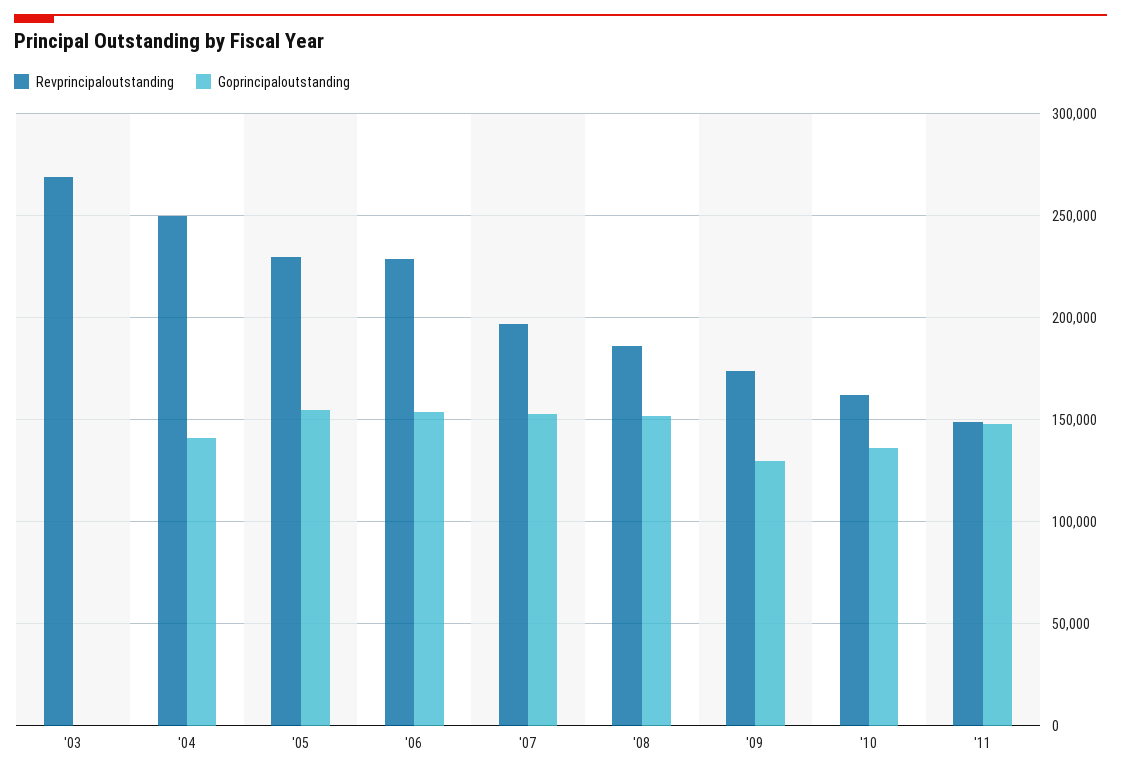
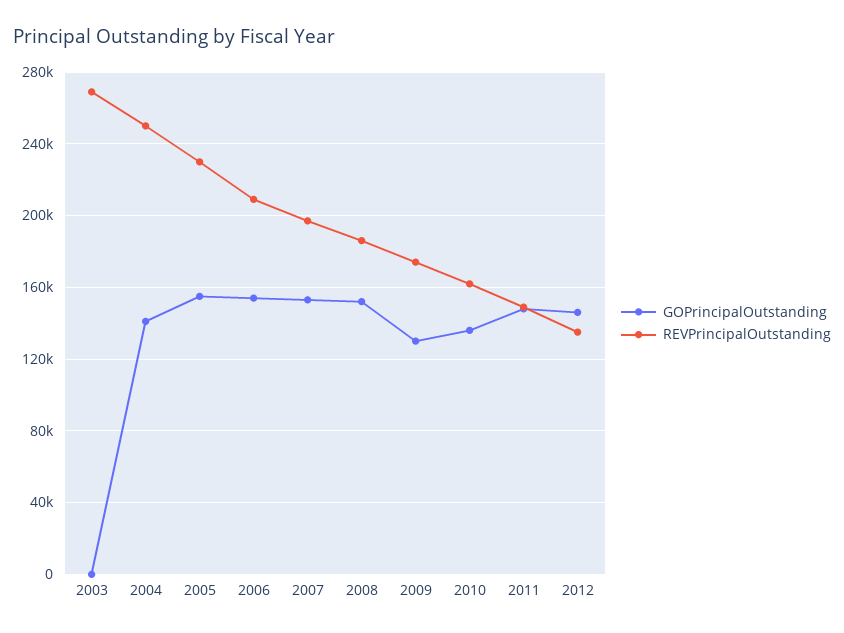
Revprincipaloutstanding, '06: 230000 -> 210000
Goprincipaloutstanding, 2012: none -> 145000
Revprincipaloutstanding, 2012: none -> 135000

